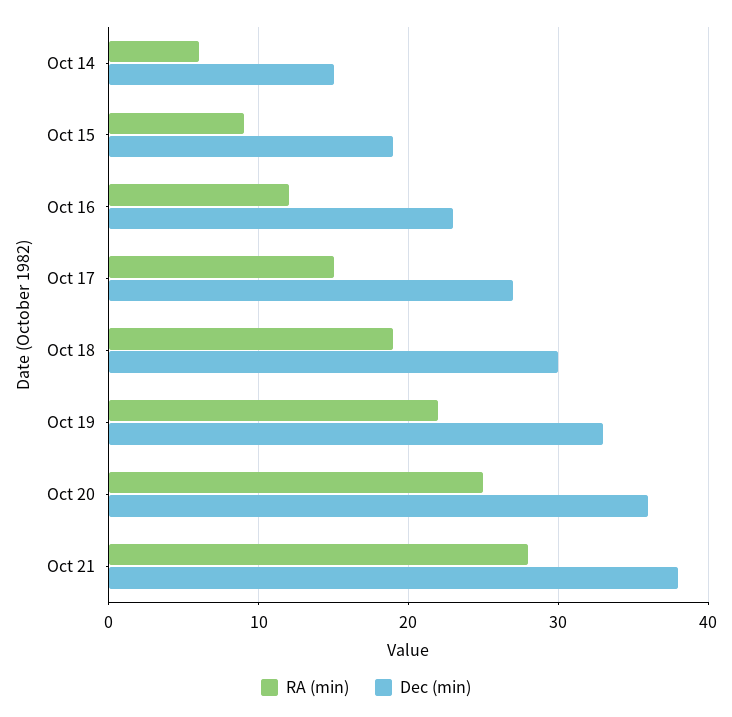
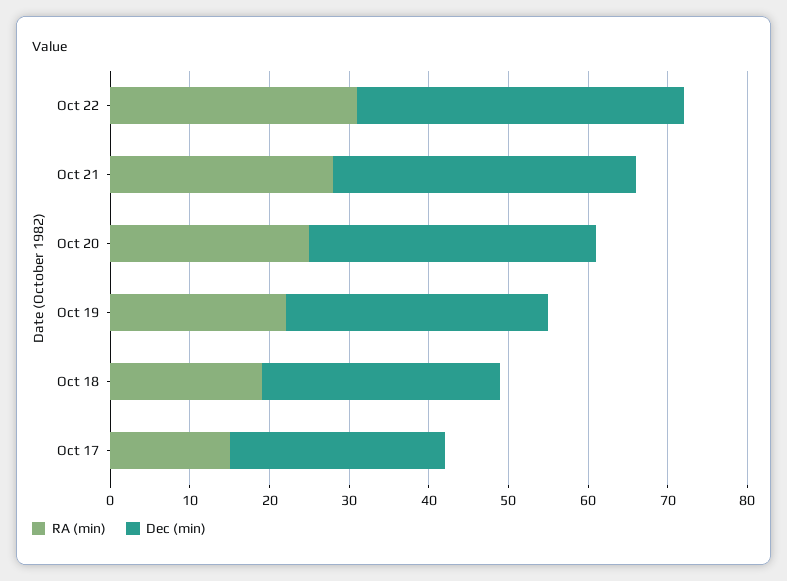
RA (min), Oct 14: 6 -> none
Dec (min), Oct 14: 15 -> none
RA (min), Oct 15: 9 -> none
Dec (min), Oct 15: 19 -> none
RA (min), Oct 16: 12 -> none
Dec (min), Oct 16: 23 -> none
RA (min), Oct 22: none -> 30
Dec (min), Oct 22: none -> 40

